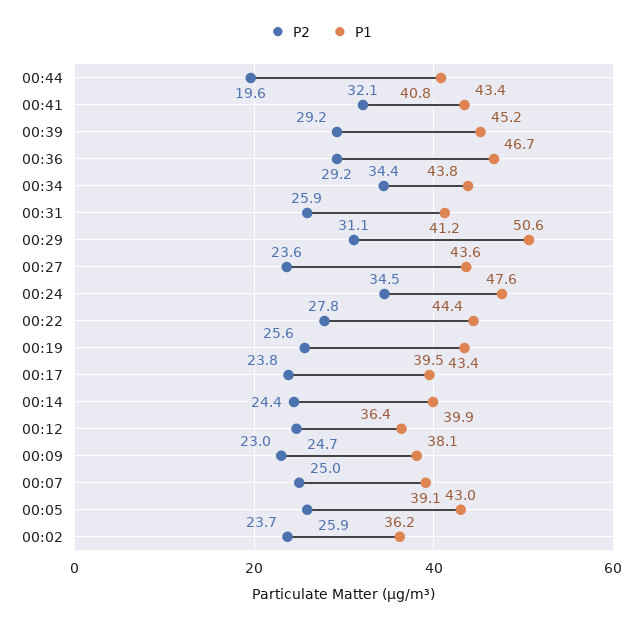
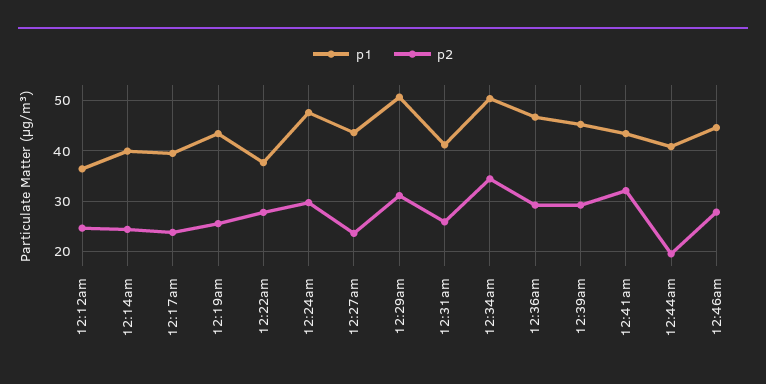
P1, 00:34: 43.8 -> 50
P2, 00:24: 34.5 -> 30
P1, 00:22: 44.4 -> 38
P2, 00:09: 23 -> none
P1, 00:09: 38.1 -> none
P2, 00:07: 25 -> none
P1, 00:07: 39.1 -> none
P2, 00:05: 25.9 -> none
P1, 00:05: 43 -> none
P2, 00:02: 23.7 -> none
P1, 00:02: 36.2 -> none
P1, 12:46am: none -> 44
P2, 12:46am: none -> 28

